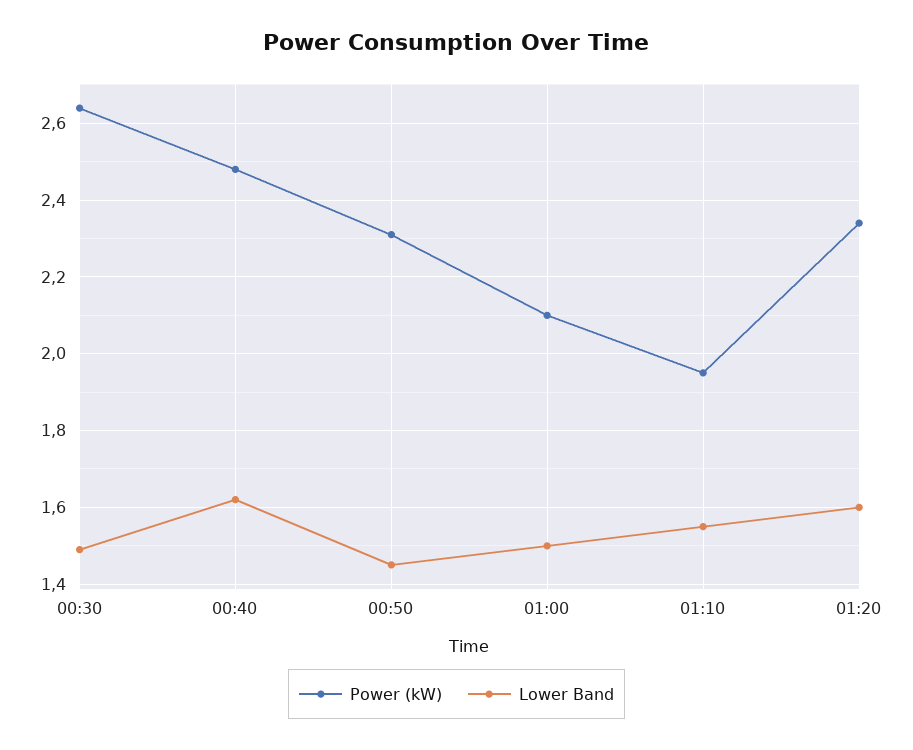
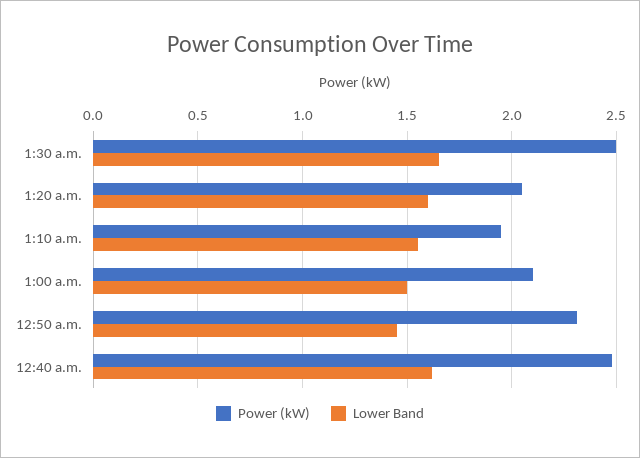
Power (kW), 00:30: 2.65 -> none
Lower Band, 00:30: 1.5 -> none
Power (kW), 01:20: 2.35 -> 2.05
Power (kW), 1:30 a.m.: none -> 2.5
Lower Band, 1:30 a.m.: none -> 1.65

